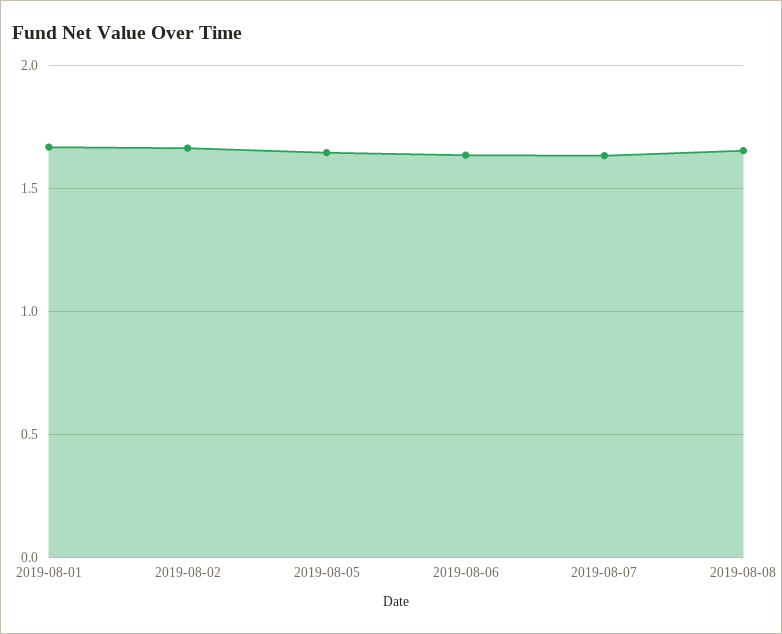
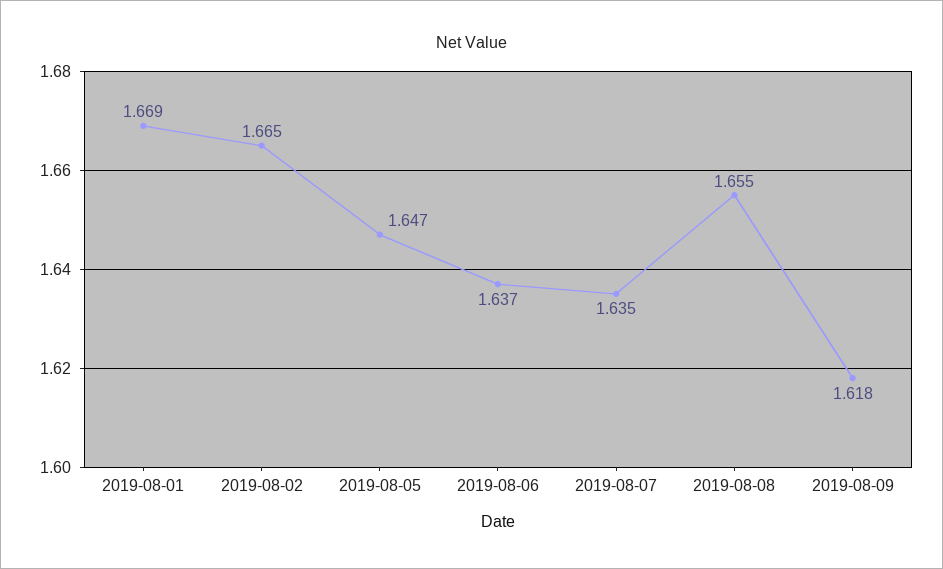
2019-08-09: none -> 1.618

